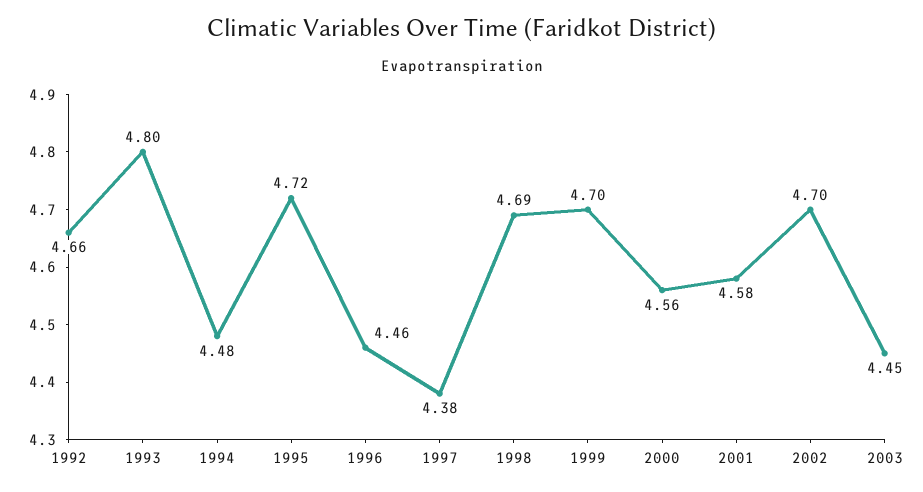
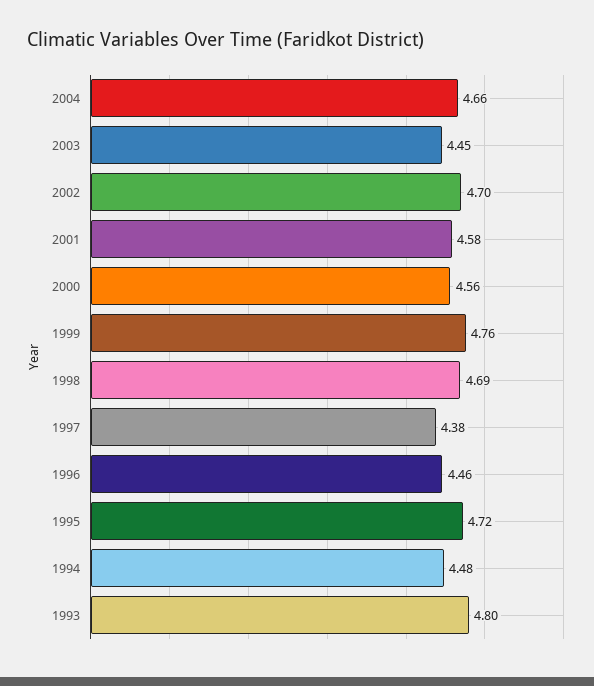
1992: 4.66 -> none
1999: 4.7 -> 4.76
2004: none -> 4.66

